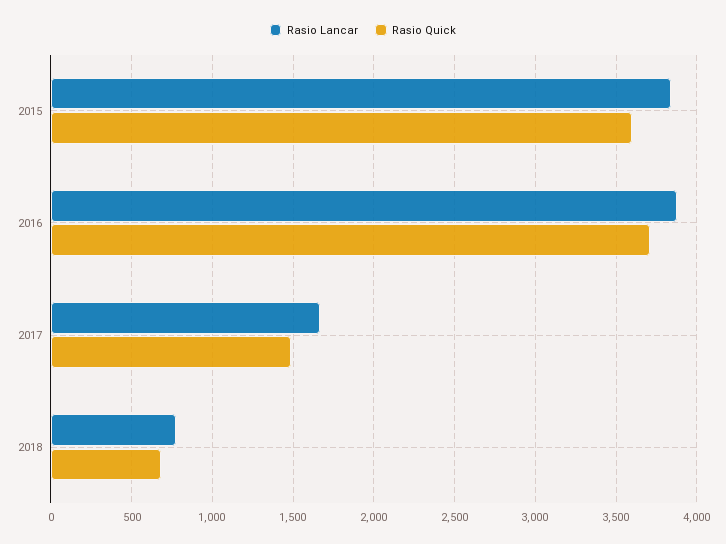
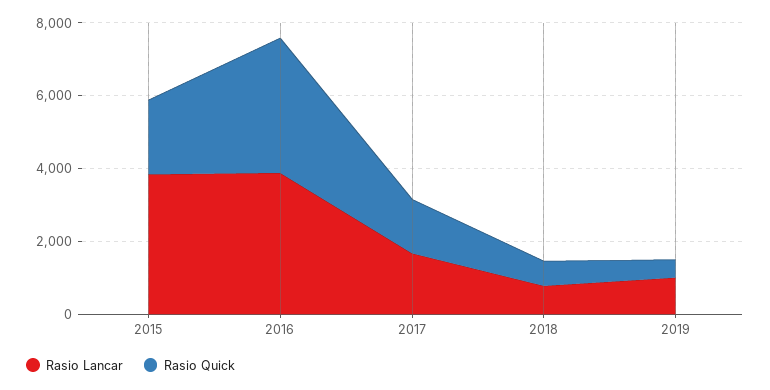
Rasio Quick, 2015: 3600 -> 2000
Rasio Lancar, 2019: none -> 1000
Rasio Quick, 2019: none -> 500

